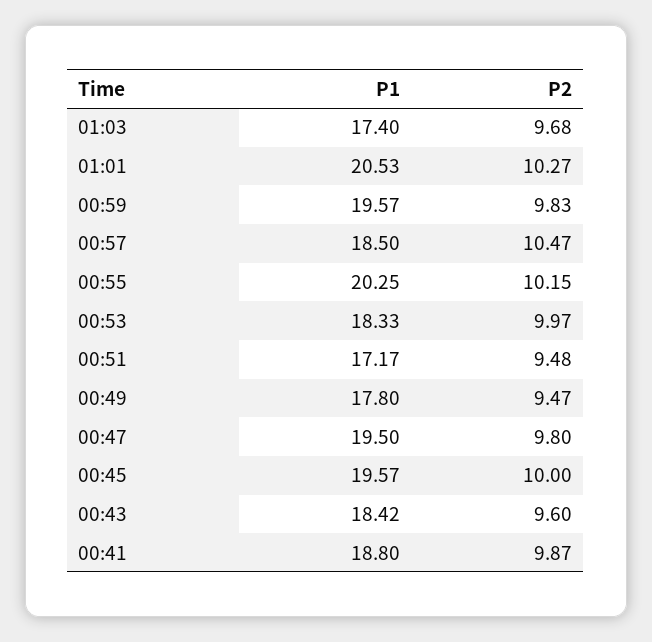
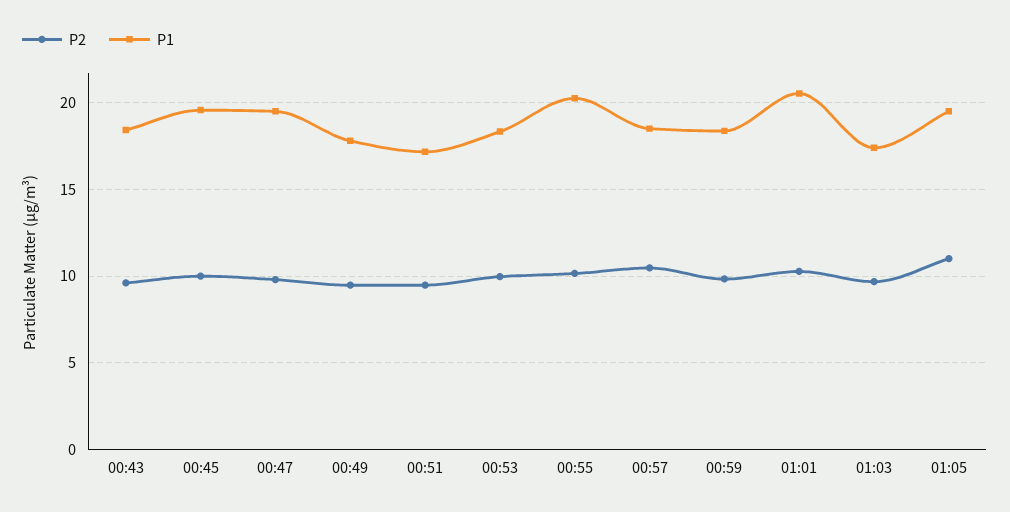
P1, 00:59: 19.57 -> 18.5
P1, 00:41: 18.8 -> none
P2, 00:41: 9.87 -> none
P2, 01:05: none -> 11
P1, 01:05: none -> 19.5

